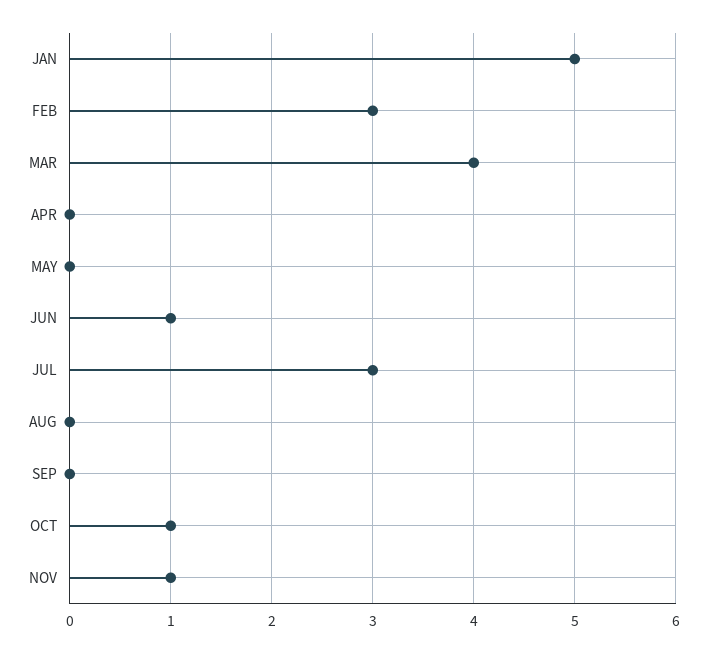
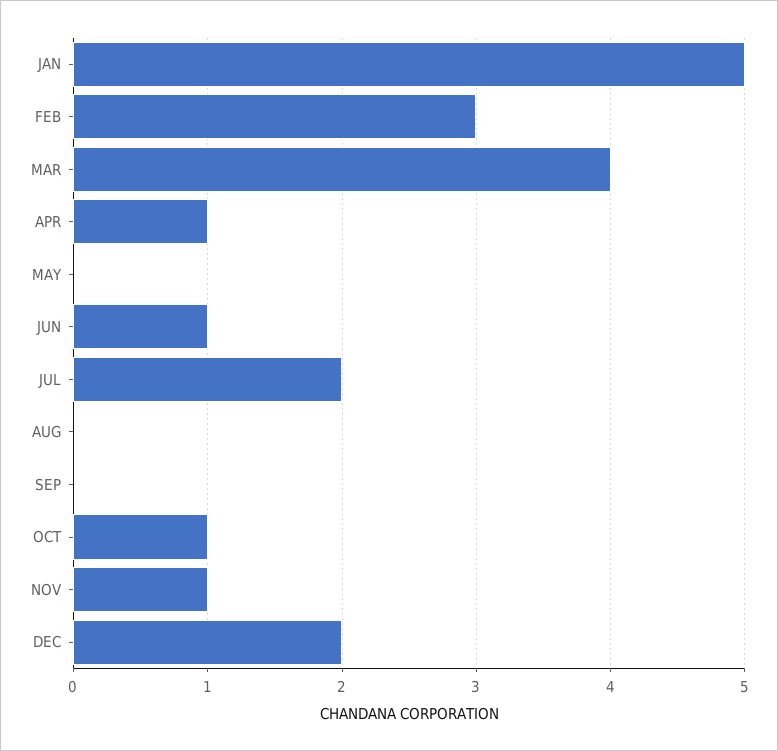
APR: 0 -> 1
JUL: 3 -> 2
DEC: none -> 2

